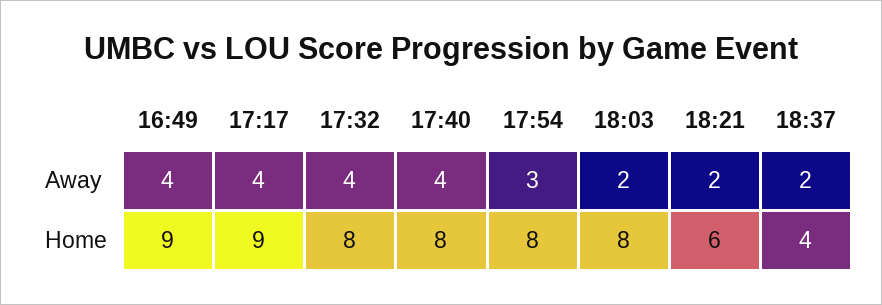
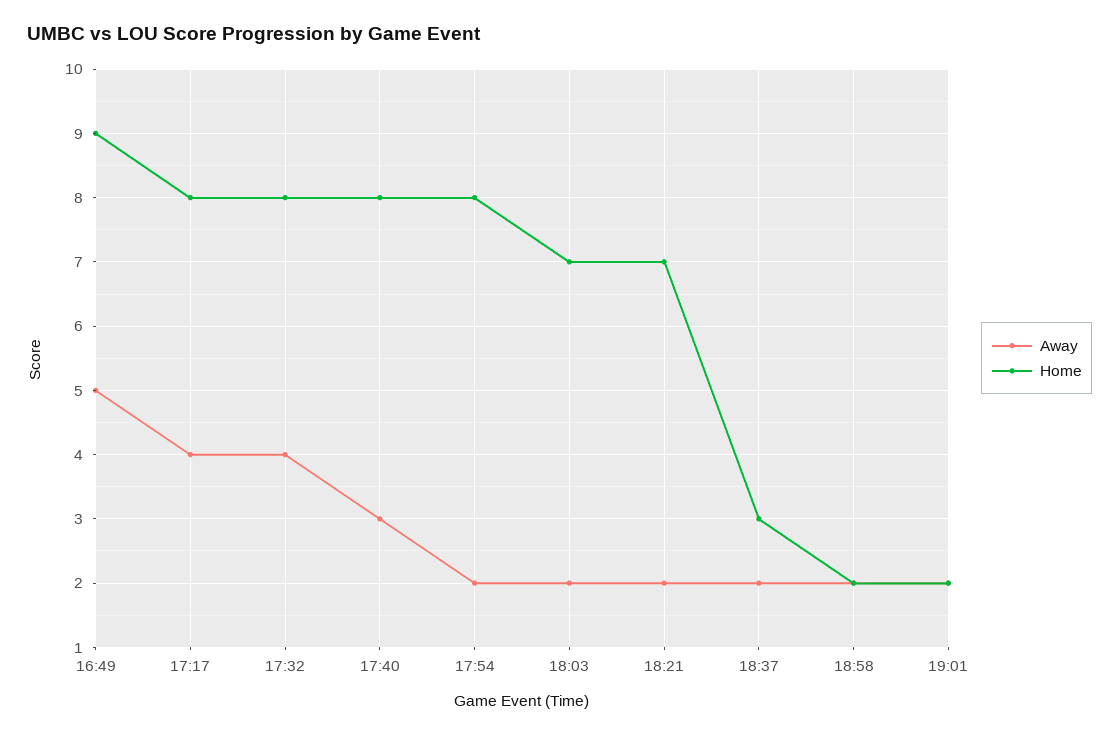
Away, 16:49: 4 -> 5
Away, 17:40: 4 -> 3
Away, 17:54: 3 -> 2
Home, 17:17: 9 -> 8
Home, 18:03: 8 -> 7
Home, 18:21: 6 -> 7
Home, 18:37: 4 -> 3
Away, 18:58: none -> 2
Home, 18:58: none -> 2
Away, 19:01: none -> 2
Home, 19:01: none -> 2

